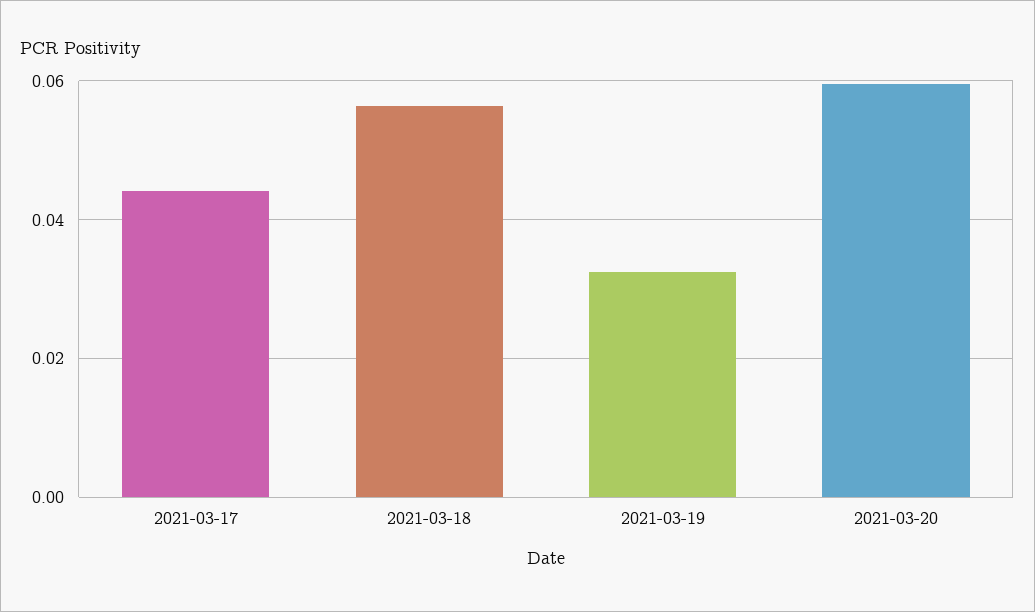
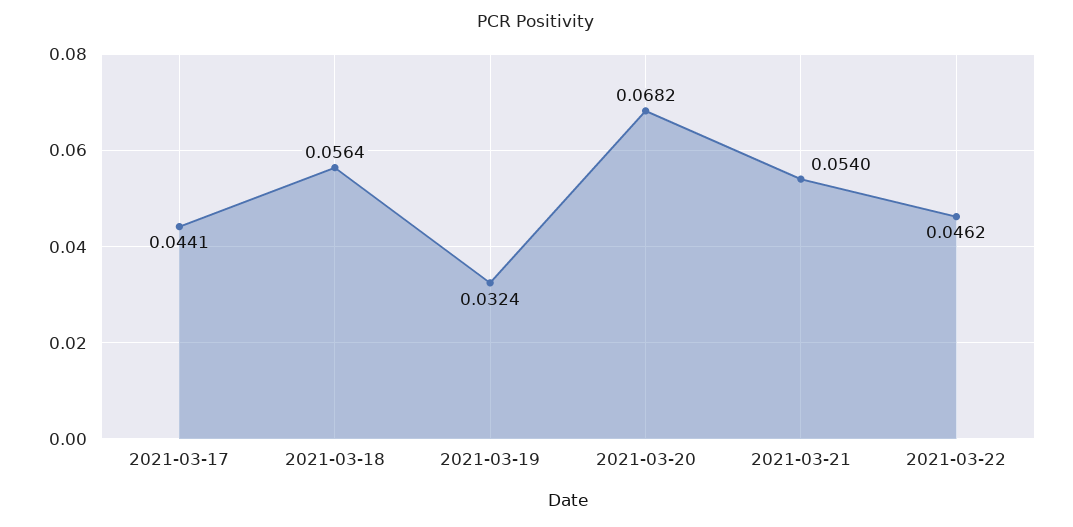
2021-03-20: 0.06 -> 0.0682
2021-03-21: none -> 0.054
2021-03-22: none -> 0.0462

